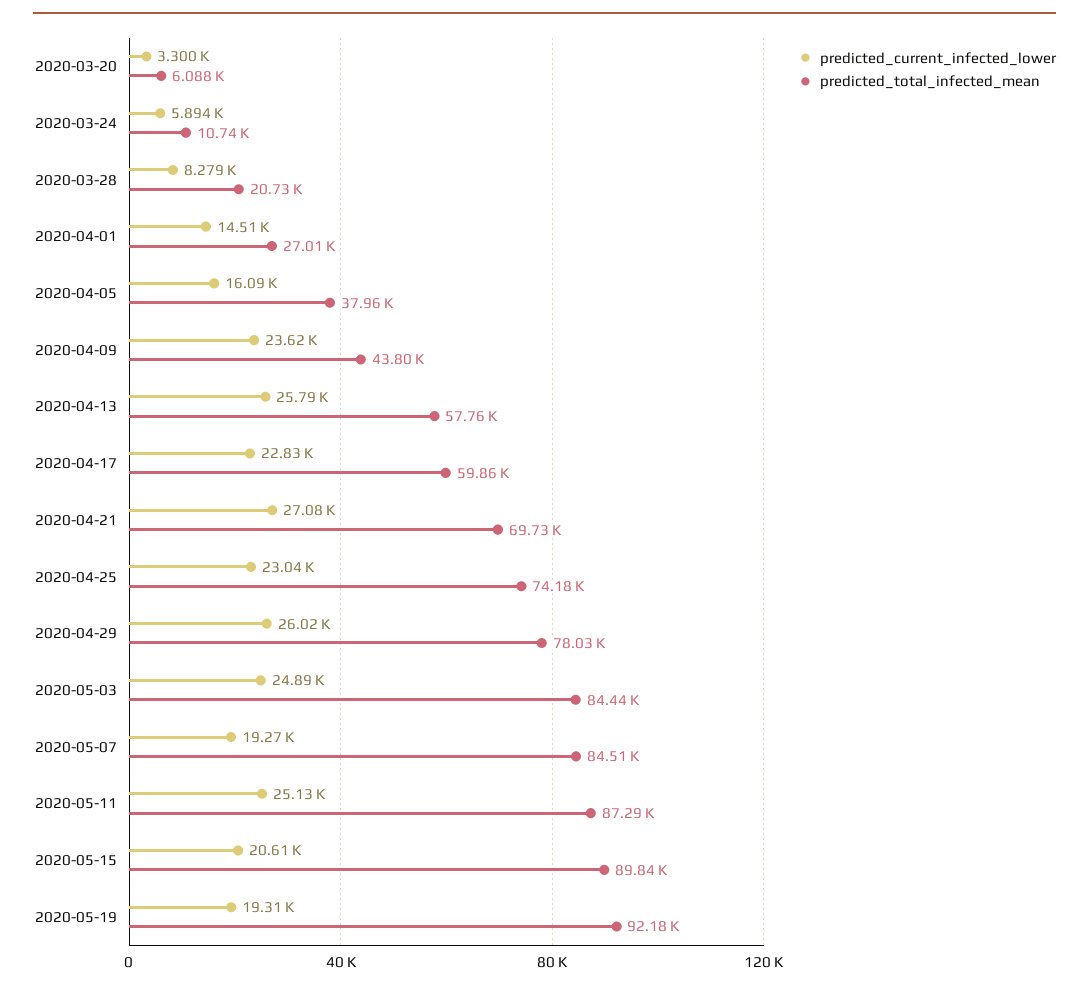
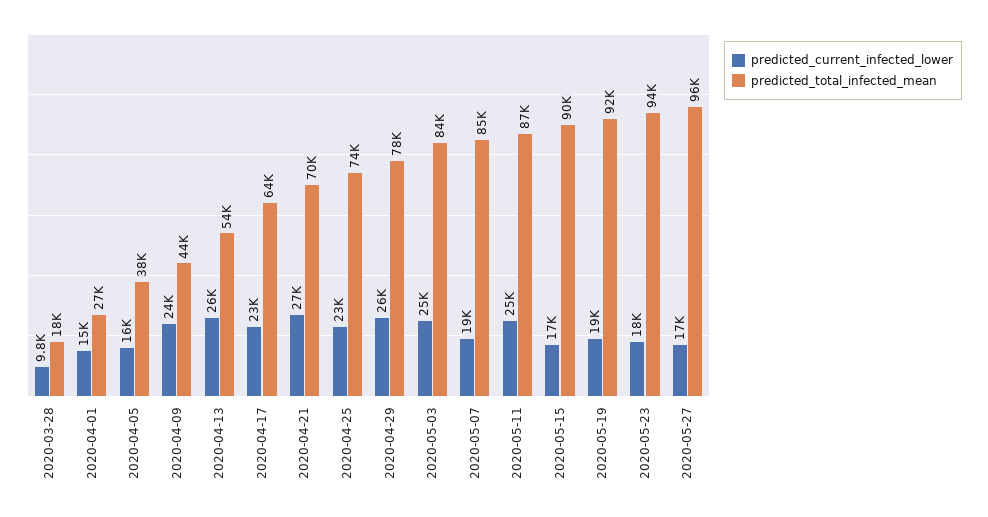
predicted_current_infected_lower, 2020-03-20: 3300 -> none
predicted_total_infected_mean, 2020-03-20: 6088 -> none
predicted_current_infected_lower, 2020-03-24: 5894 -> none
predicted_total_infected_mean, 2020-03-24: 10740 -> none
predicted_current_infected_lower, 2020-03-28: 8279 -> 9800
predicted_total_infected_mean, 2020-03-28: 20730 -> 18000
predicted_total_infected_mean, 2020-04-13: 57760 -> 54000
predicted_total_infected_mean, 2020-04-17: 59860 -> 64000
predicted_current_infected_lower, 2020-05-15: 20610 -> 17000
predicted_current_infected_lower, 2020-05-23: none -> 18000
predicted_total_infected_mean, 2020-05-23: none -> 94000
predicted_current_infected_lower, 2020-05-27: none -> 17000
predicted_total_infected_mean, 2020-05-27: none -> 96000

